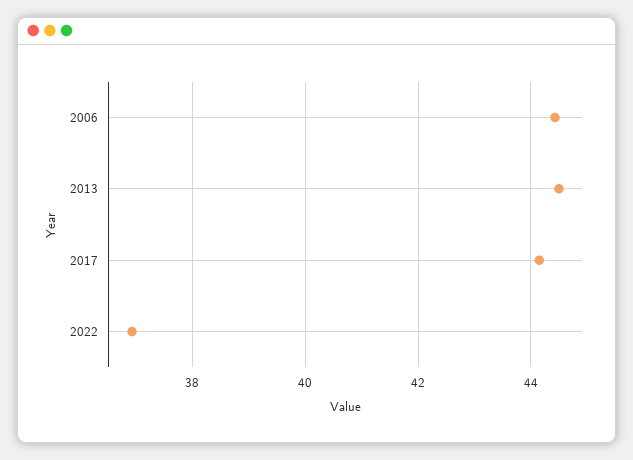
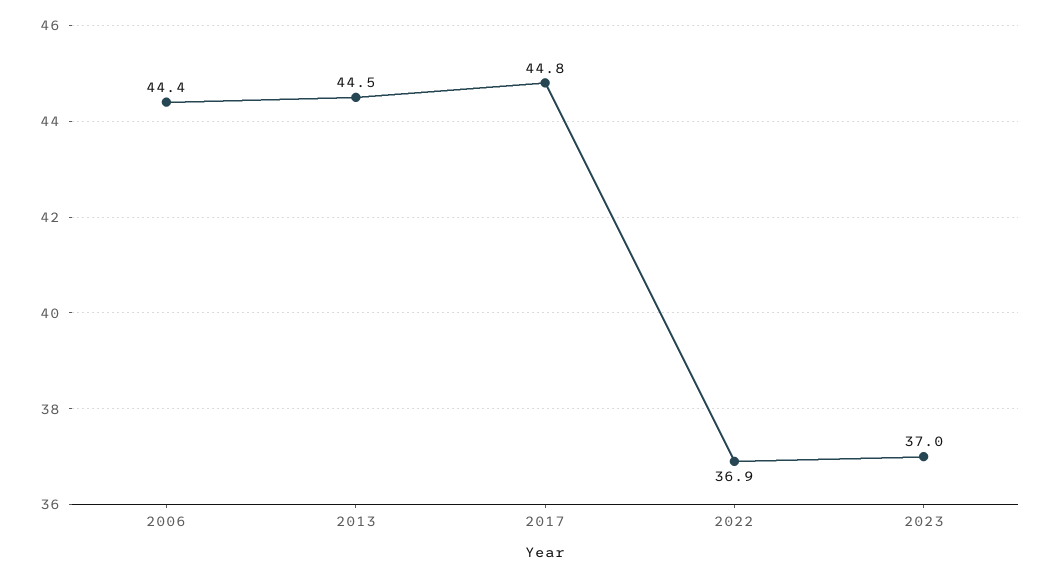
2017: 44.2 -> 44.8
2023: none -> 37

